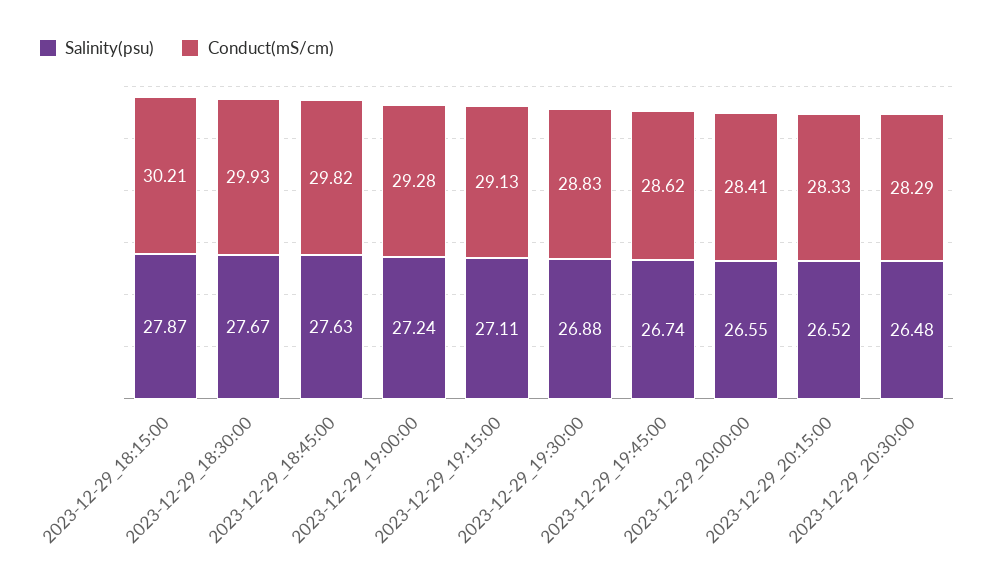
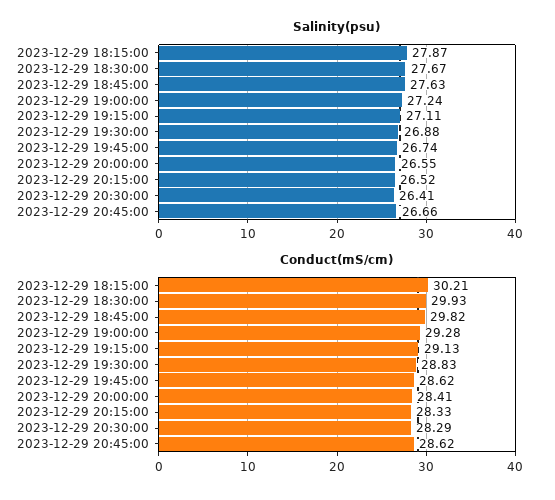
Salinity(psu), 2023-12-29_20:30:00: 26.48 -> 26.41
Salinity(psu), 2023-12-29 20:45:00: none -> 26.66
Conduct(mS/cm), 2023-12-29 20:45:00: none -> 28.62

